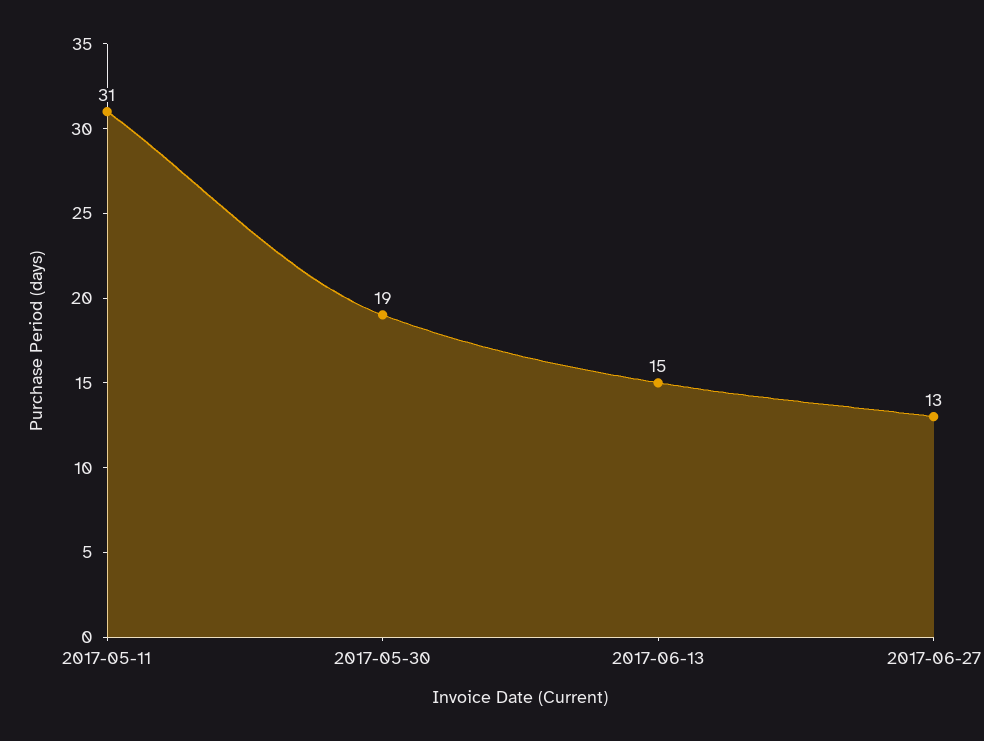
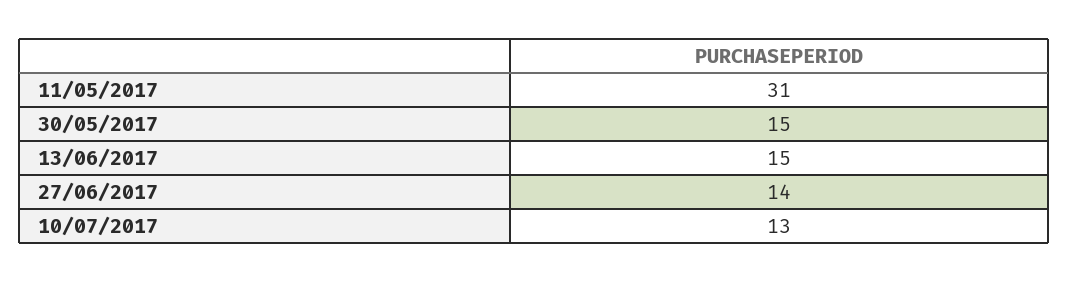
2017-05-30: 19 -> 15
2017-06-27: 13 -> 14
10/07/2017: none -> 13

